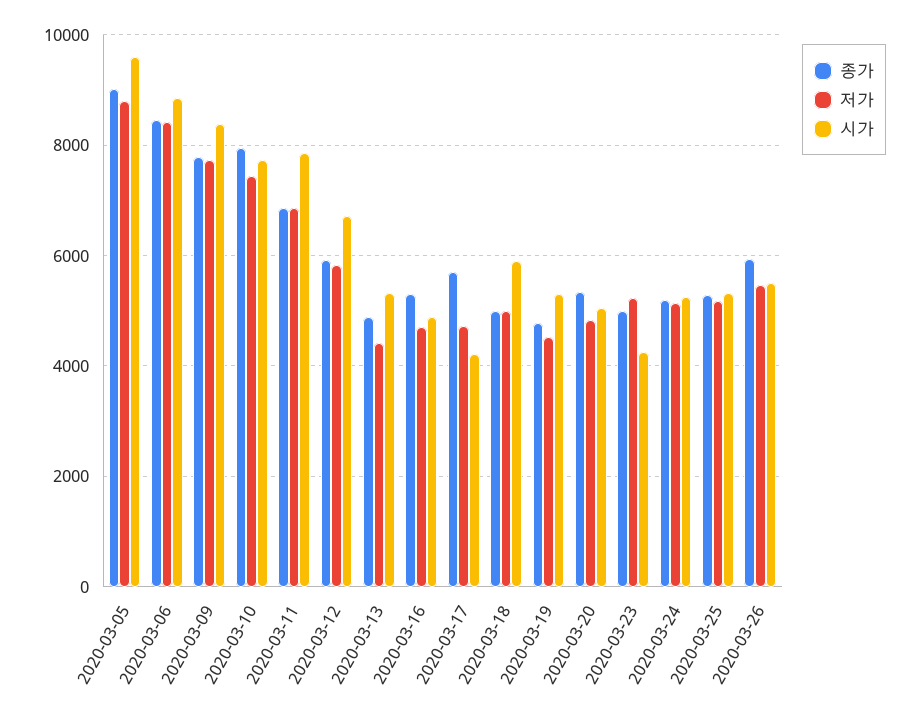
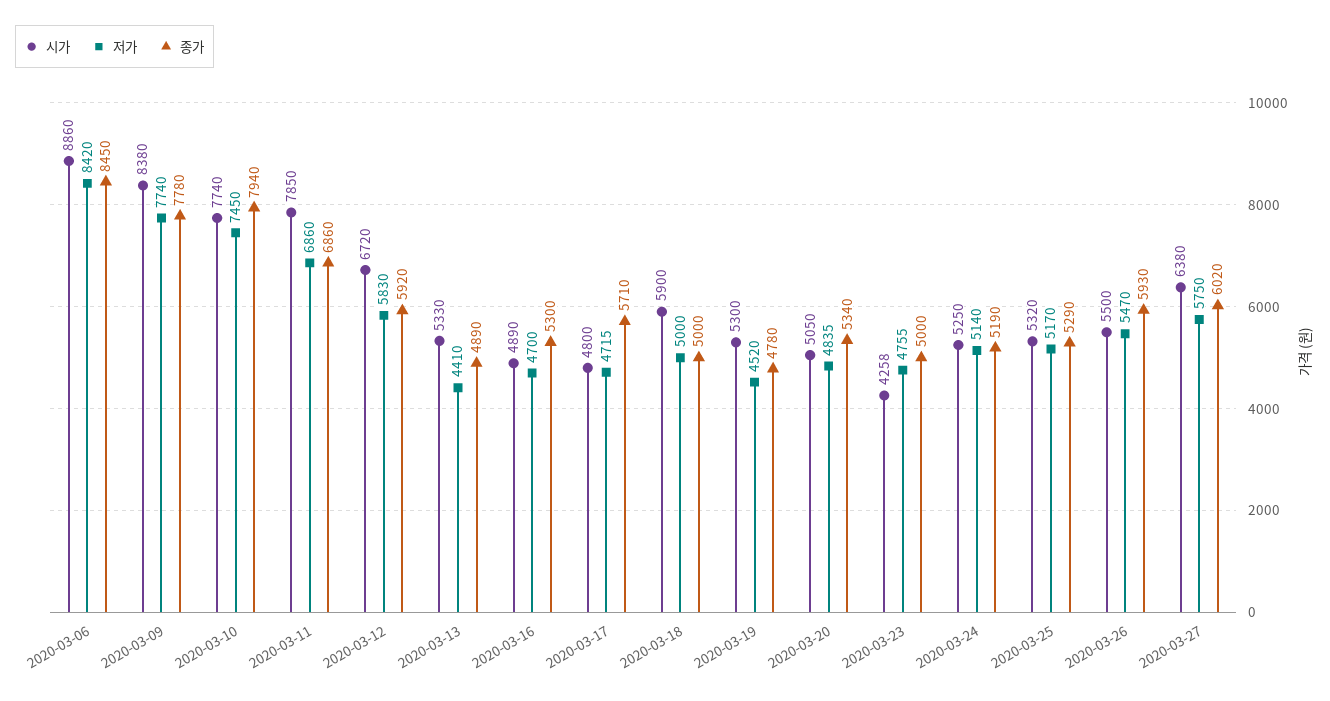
종가, 2020-03-05: 9000 -> none
저가, 2020-03-05: 8800 -> none
시가, 2020-03-05: 9600 -> none
시가, 2020-03-17: 4200 -> 4800
저가, 2020-03-23: 5200 -> 4755
시가, 2020-03-27: none -> 6380
저가, 2020-03-27: none -> 5750
종가, 2020-03-27: none -> 6020

